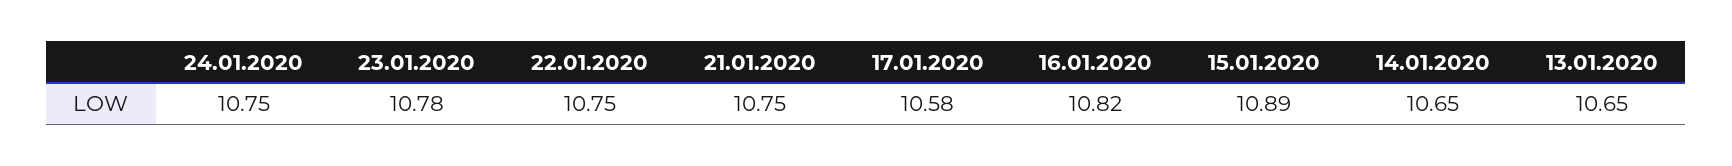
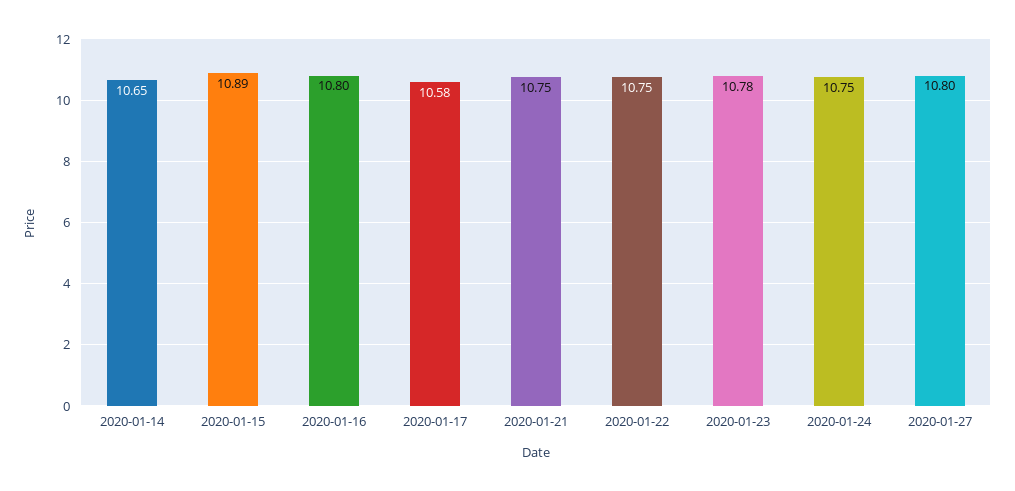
16.01.2020: 10.82 -> 10.8
13.01.2020: 10.65 -> none
2020-01-27: none -> 10.8

